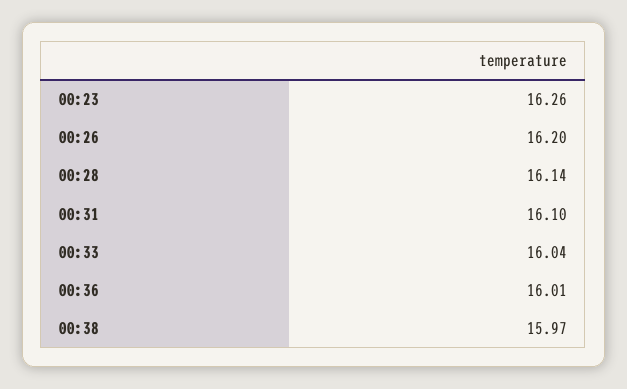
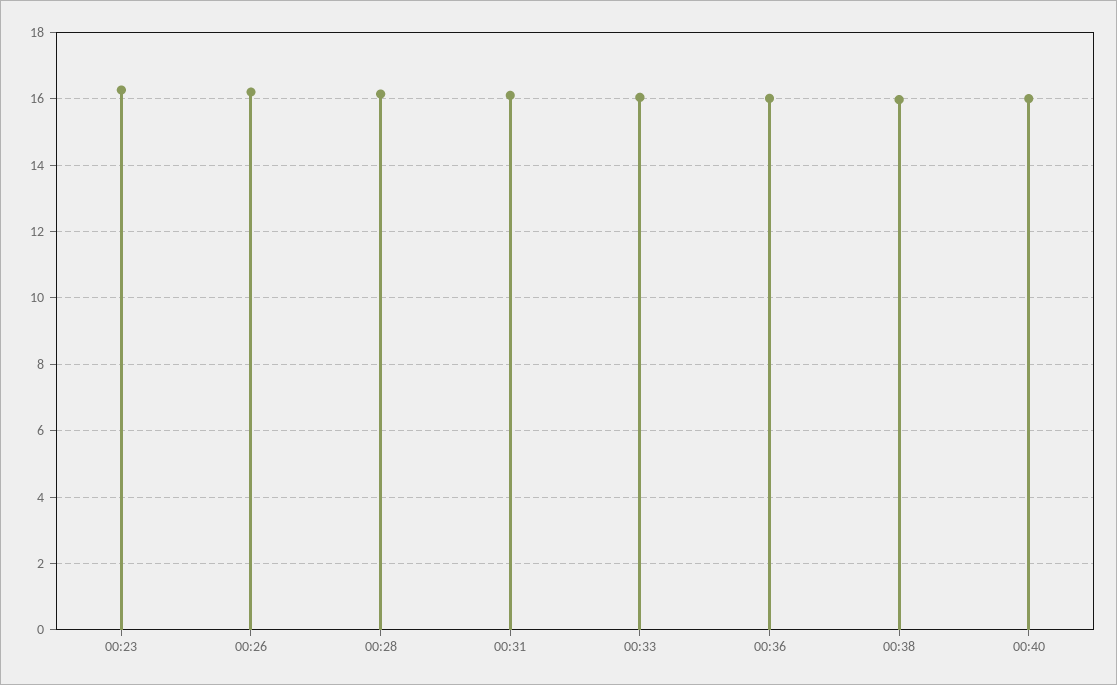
00:40: none -> 16

